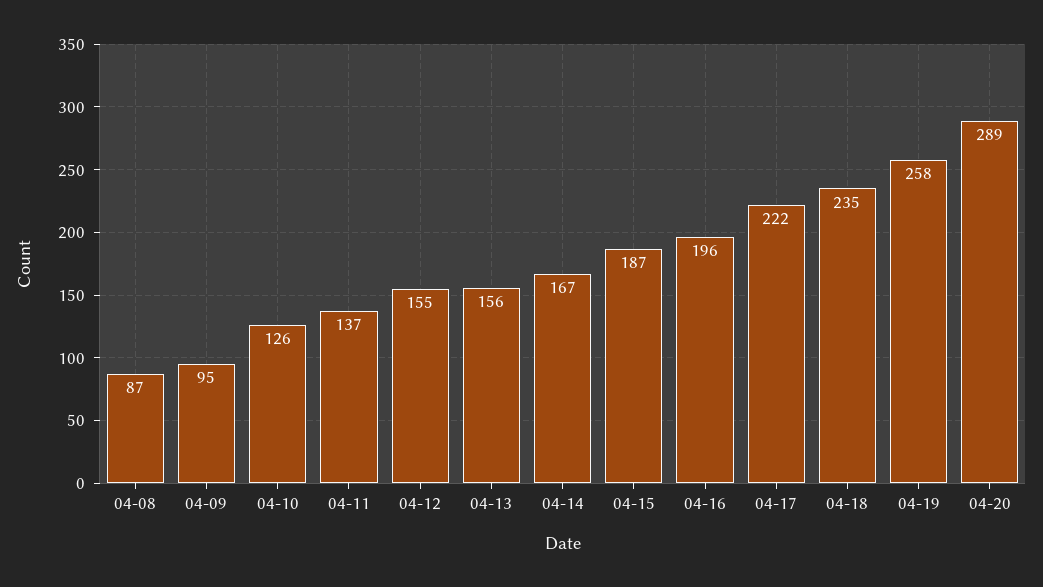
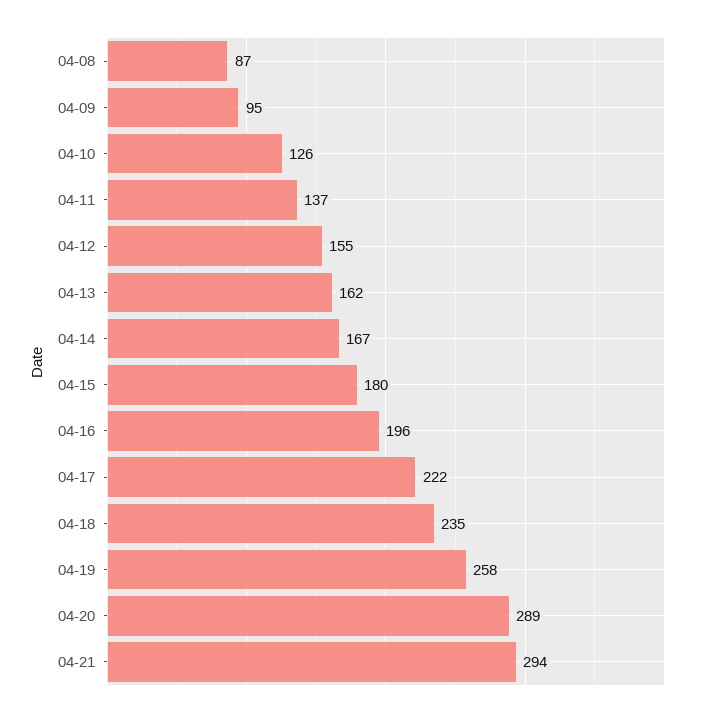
04-13: 156 -> 162
04-15: 187 -> 180
04-21: none -> 294

